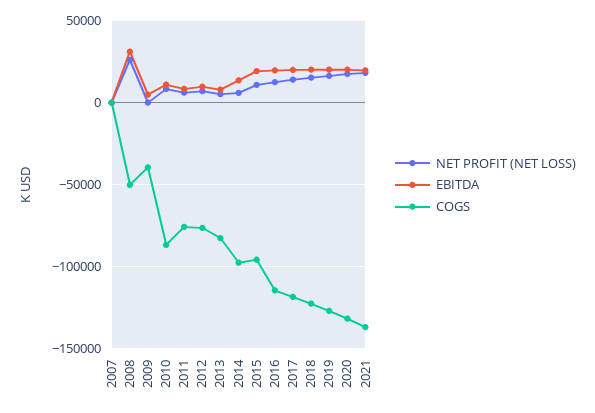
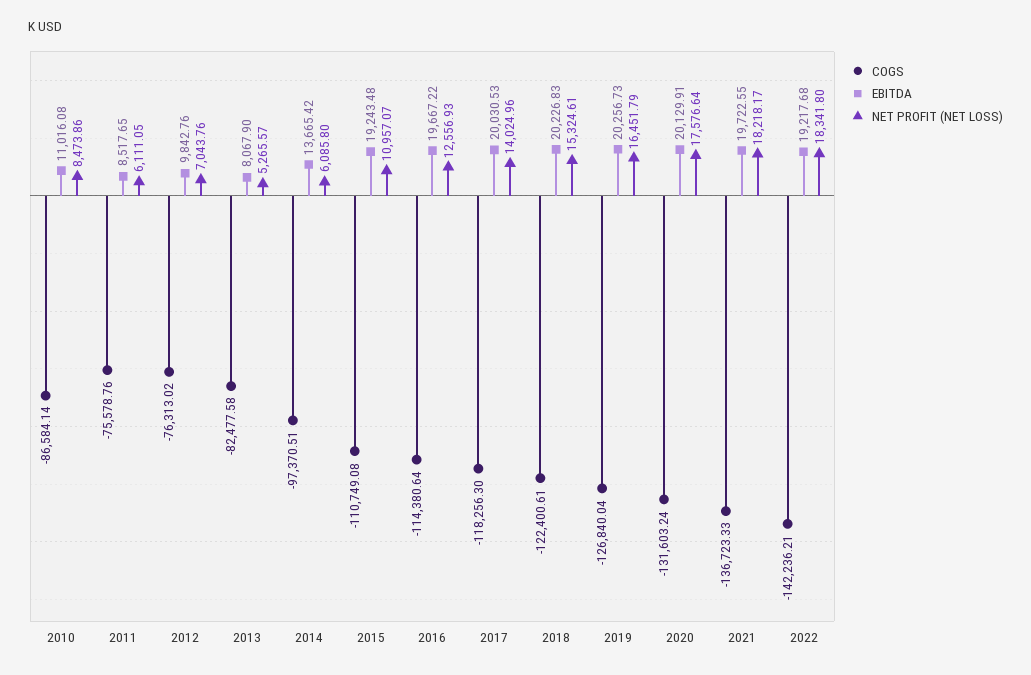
NET PROFIT (NET LOSS), 2007: 0 -> none
EBITDA, 2007: 0 -> none
COGS, 2007: 0 -> none
NET PROFIT (NET LOSS), 2008: 25000 -> none
EBITDA, 2008: 30000 -> none
COGS, 2008: -50000 -> none
NET PROFIT (NET LOSS), 2009: 0 -> none
EBITDA, 2009: 5000 -> none
COGS, 2009: -40000 -> none
COGS, 2015: -95000 -> -110749.08
COGS, 2022: none -> -142236.21
EBITDA, 2022: none -> 19217.68
NET PROFIT (NET LOSS), 2022: none -> 18341.8

